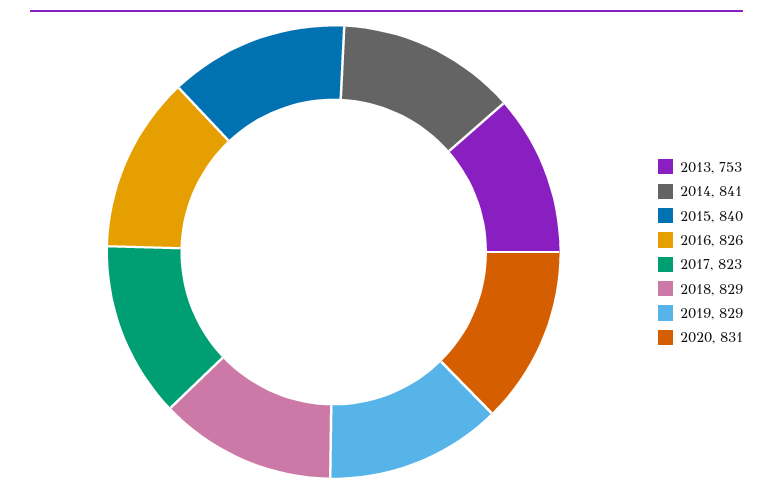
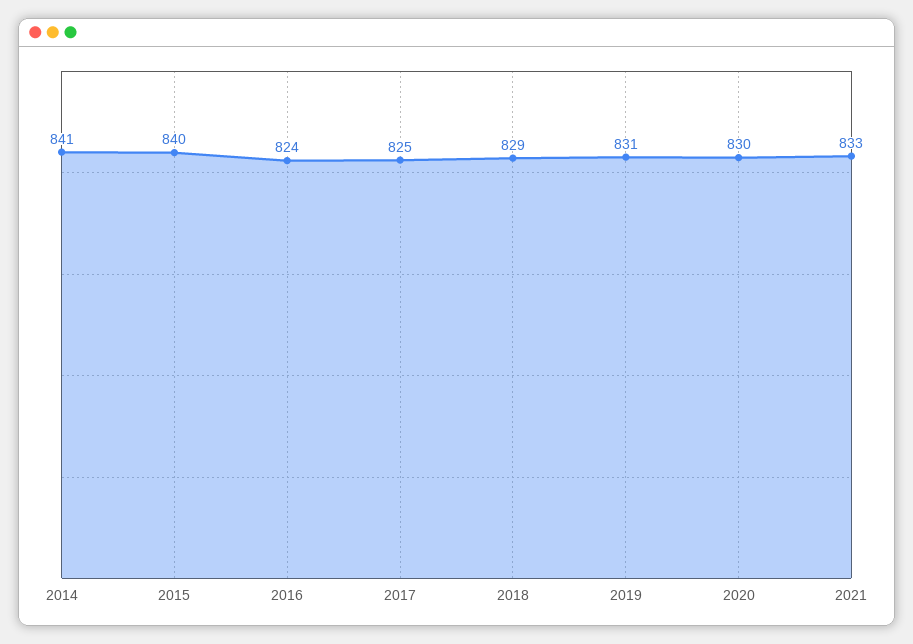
2013: 753 -> none
2016: 826 -> 824
2017: 823 -> 825
2019: 829 -> 831
2020: 831 -> 830
2021: none -> 833

